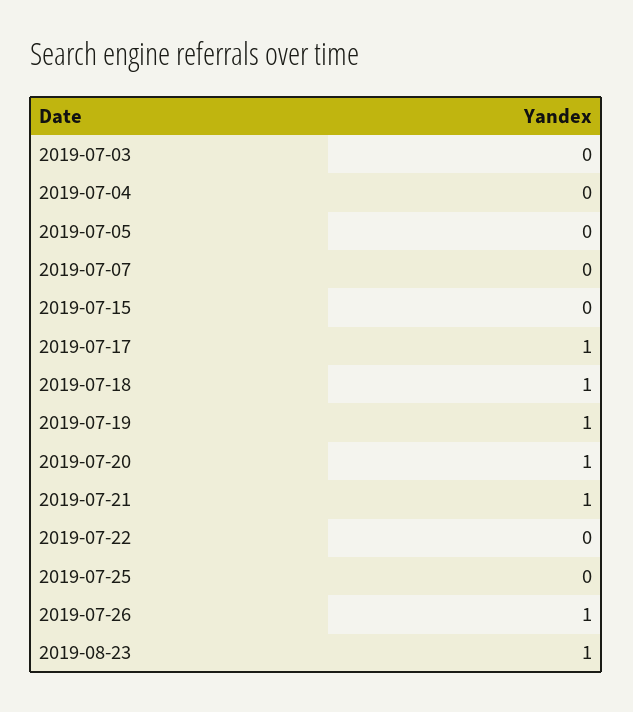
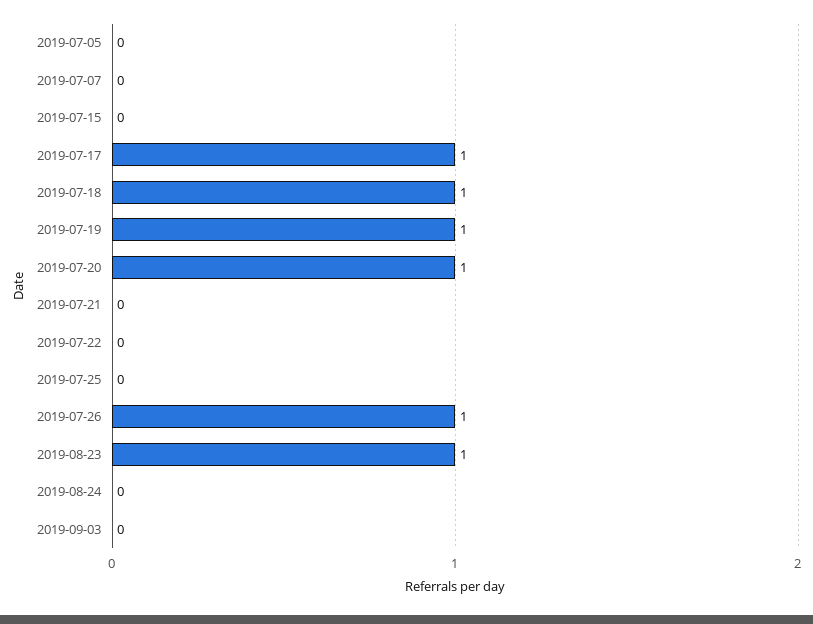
2019-07-03: 0 -> none
2019-07-04: 0 -> none
2019-07-21: 1 -> 0
2019-08-24: none -> 0
2019-09-03: none -> 0

